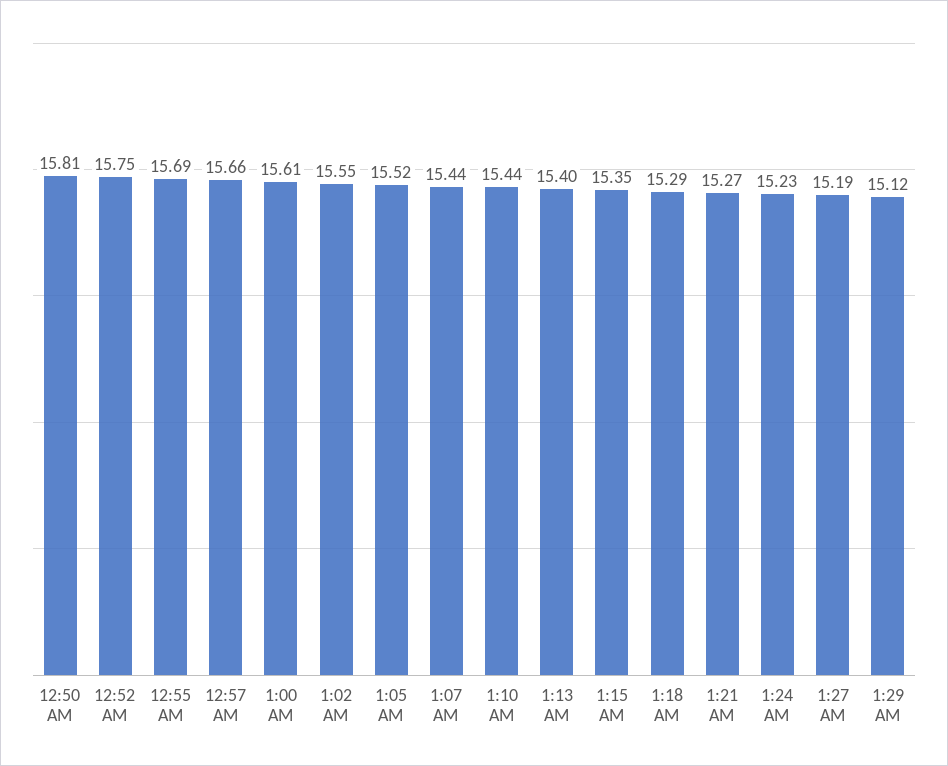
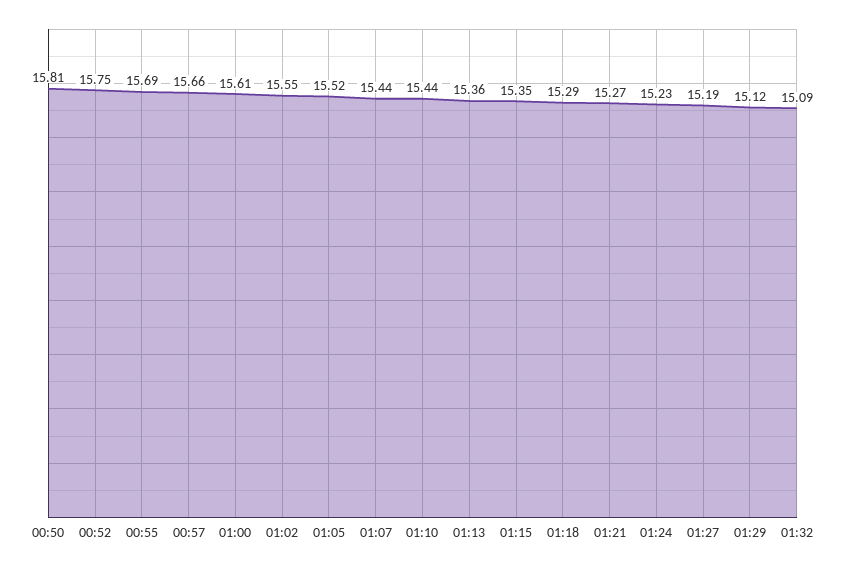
1:13 AM: 15.4 -> 15.36
01:32: none -> 15.09

